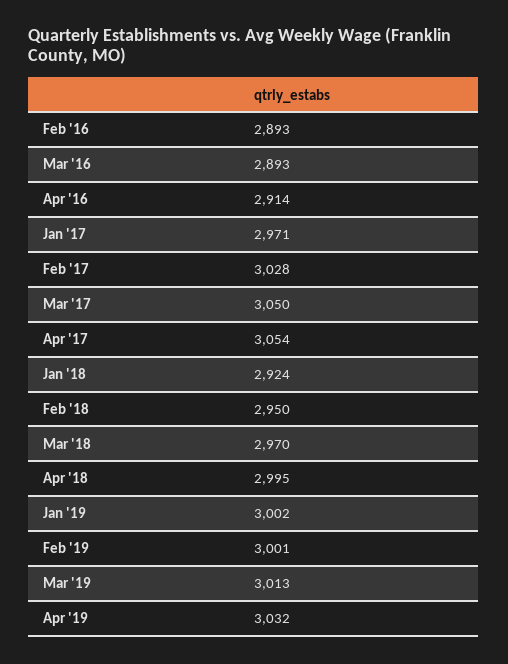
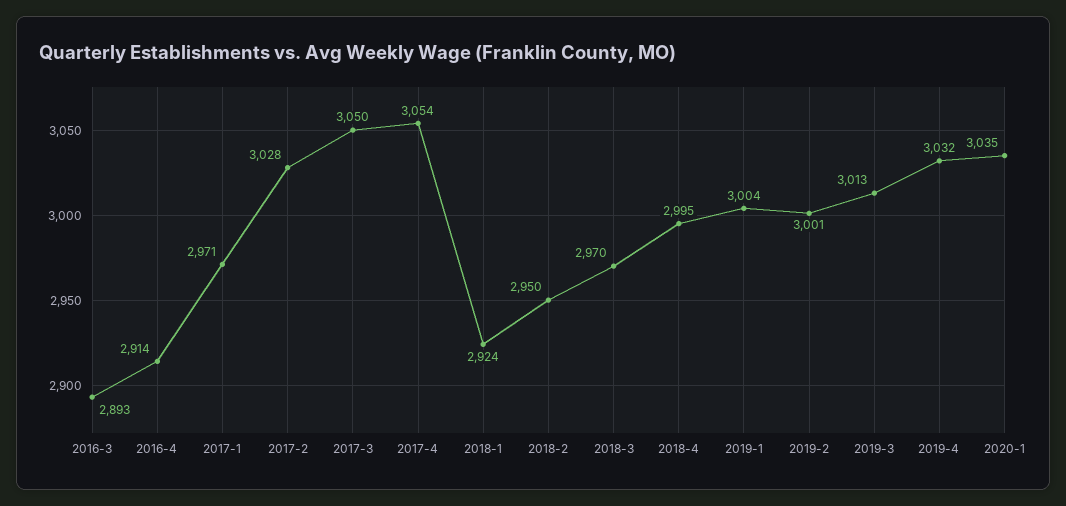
Feb '16: 2893 -> none
Jan '19: 3002 -> 3004
2020-1: none -> 3035

